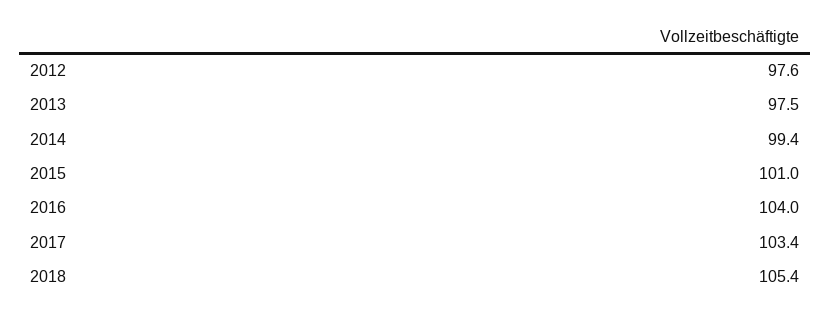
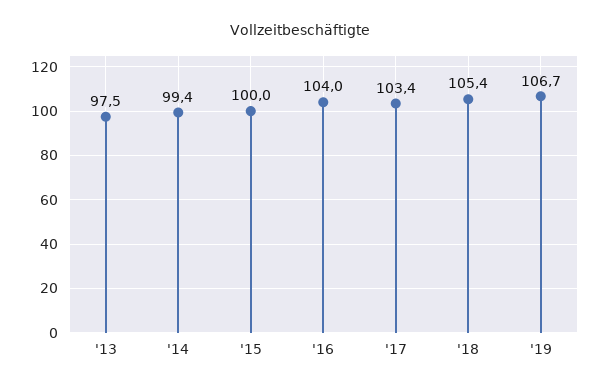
2012: 97.6 -> none
2015: 101 -> 100
'19: none -> 106.7

